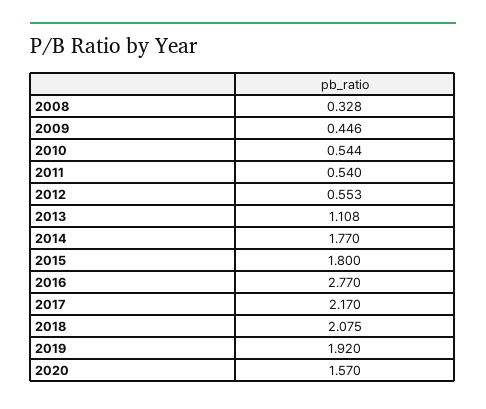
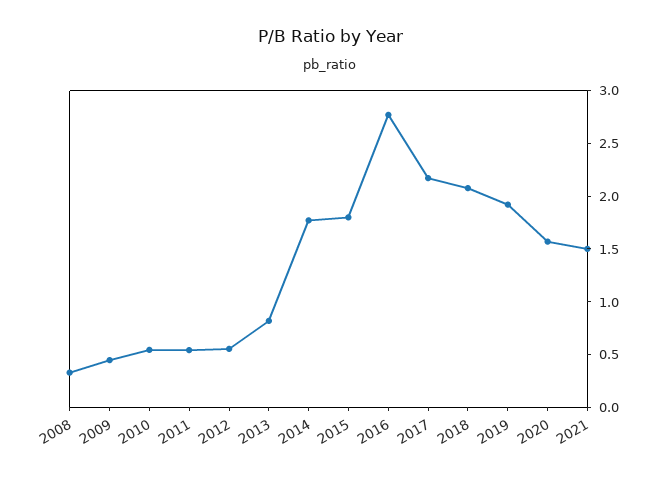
2013: 1.108 -> 0.8
2021: none -> 1.5

